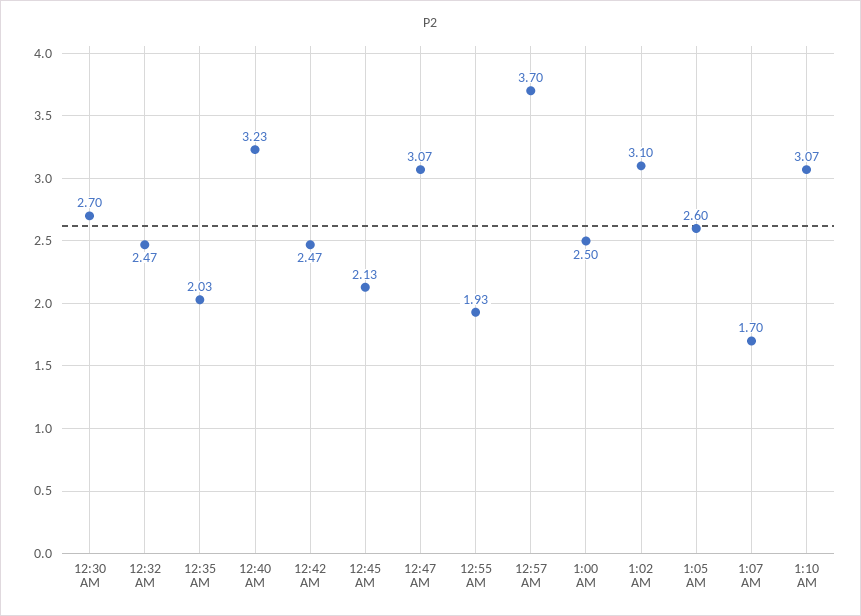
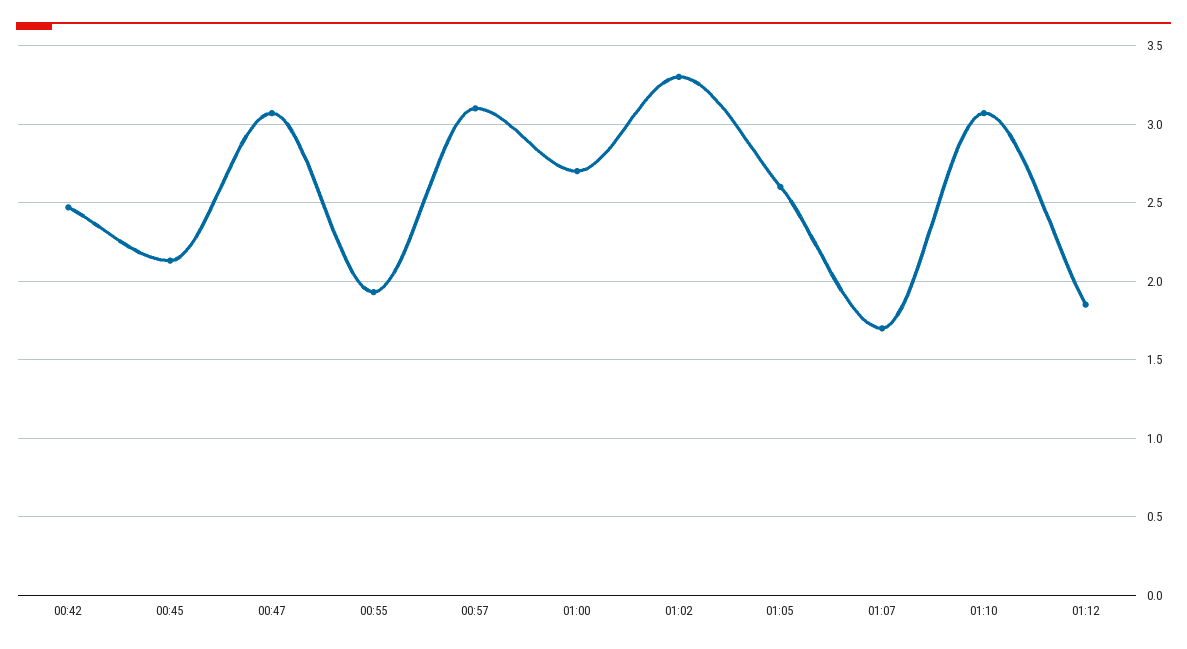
12:30 AM: 2.7 -> none
12:32 AM: 2.47 -> none
12:35 AM: 2.03 -> none
12:40 AM: 3.23 -> none
12:57 AM: 3.7 -> 3.1
1:00 AM: 2.5 -> 2.7
1:02 AM: 3.1 -> 3.3
01:12: none -> 1.85

